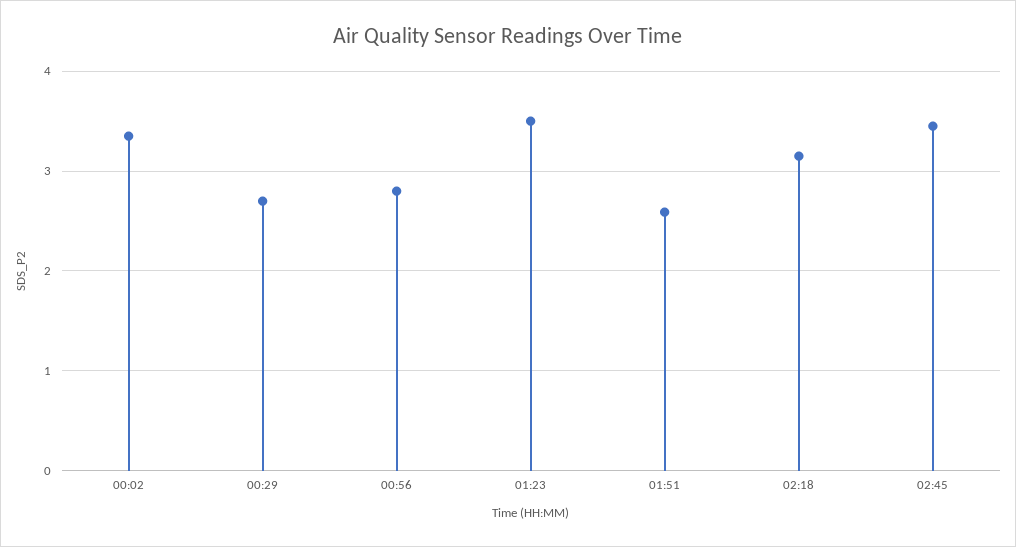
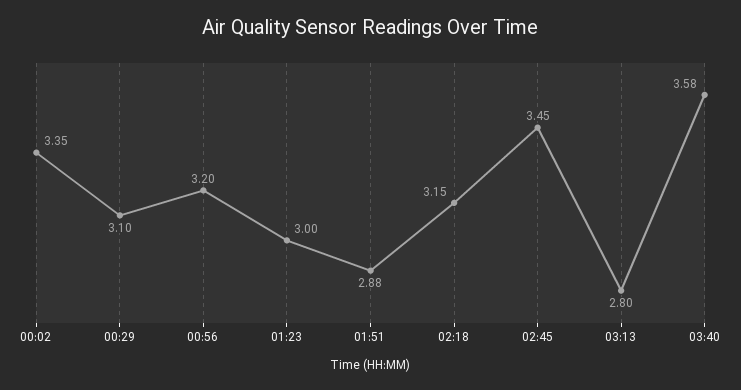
00:29: 2.7 -> 3.1
00:56: 2.8 -> 3.2
01:23: 3.5 -> 3
01:51: 2.6 -> 2.88
03:13: none -> 2.8
03:40: none -> 3.58

